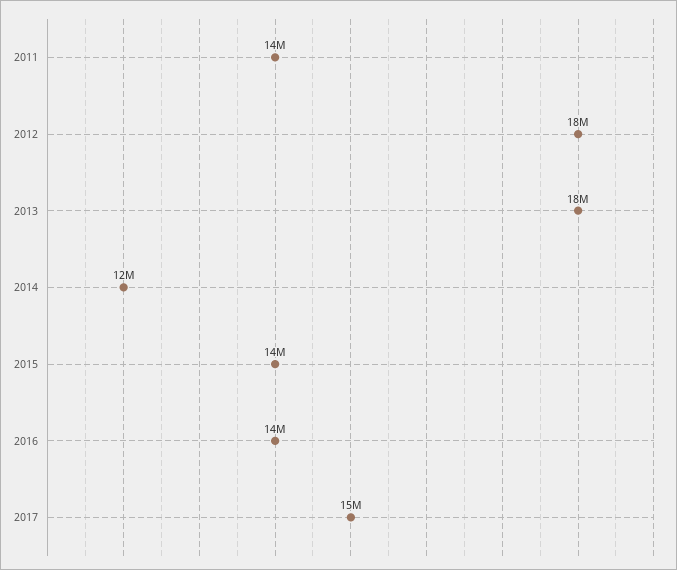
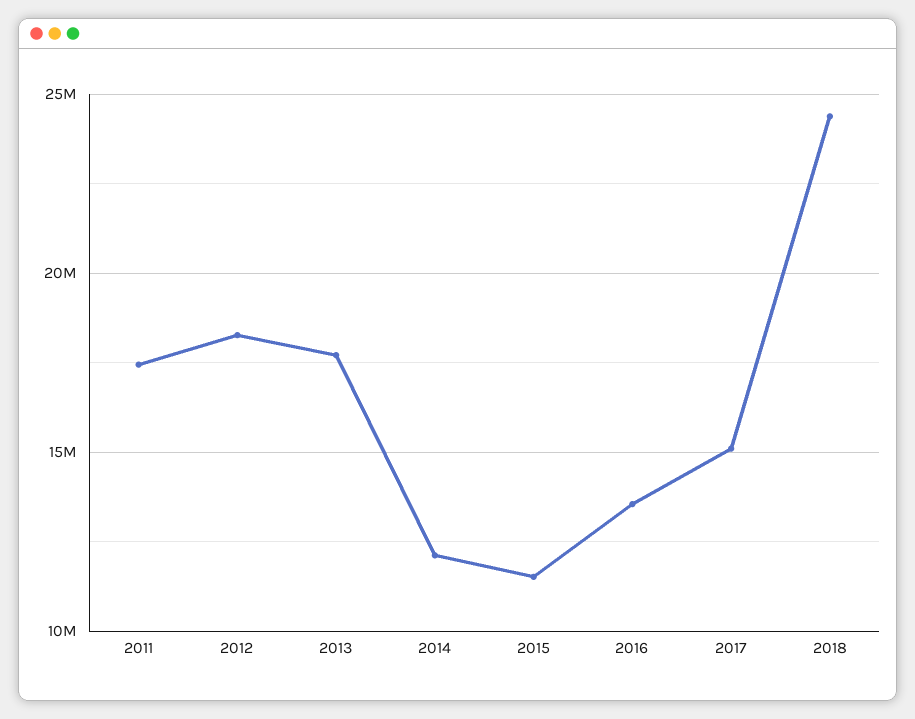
2011: 14000000 -> 17500000
2015: 14000000 -> 11500000
2018: none -> 24500000

